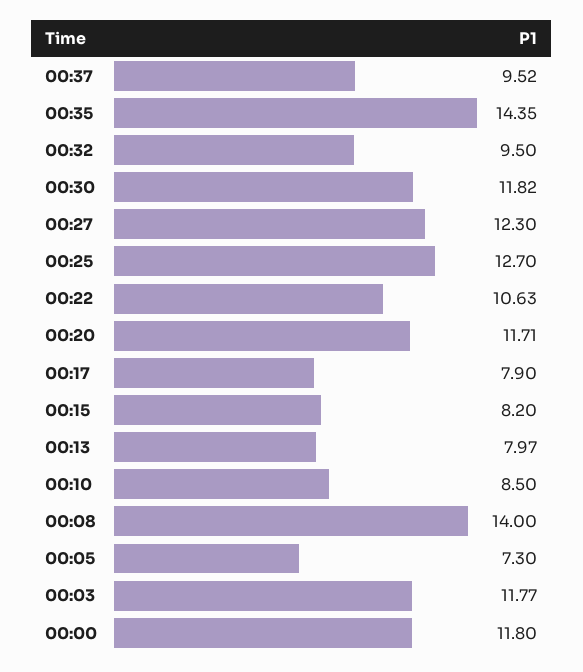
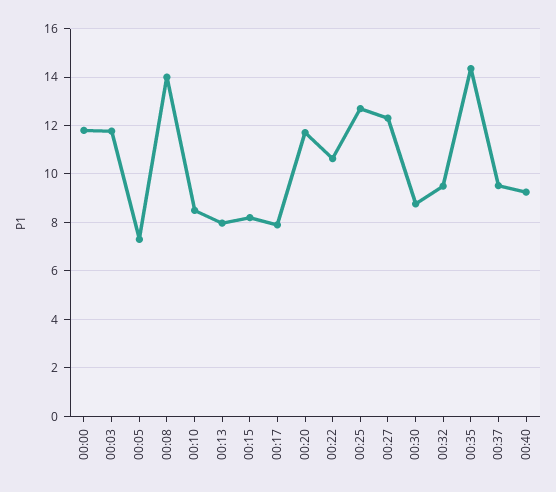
00:30: 11.82 -> 8.75
00:40: none -> 9.25

